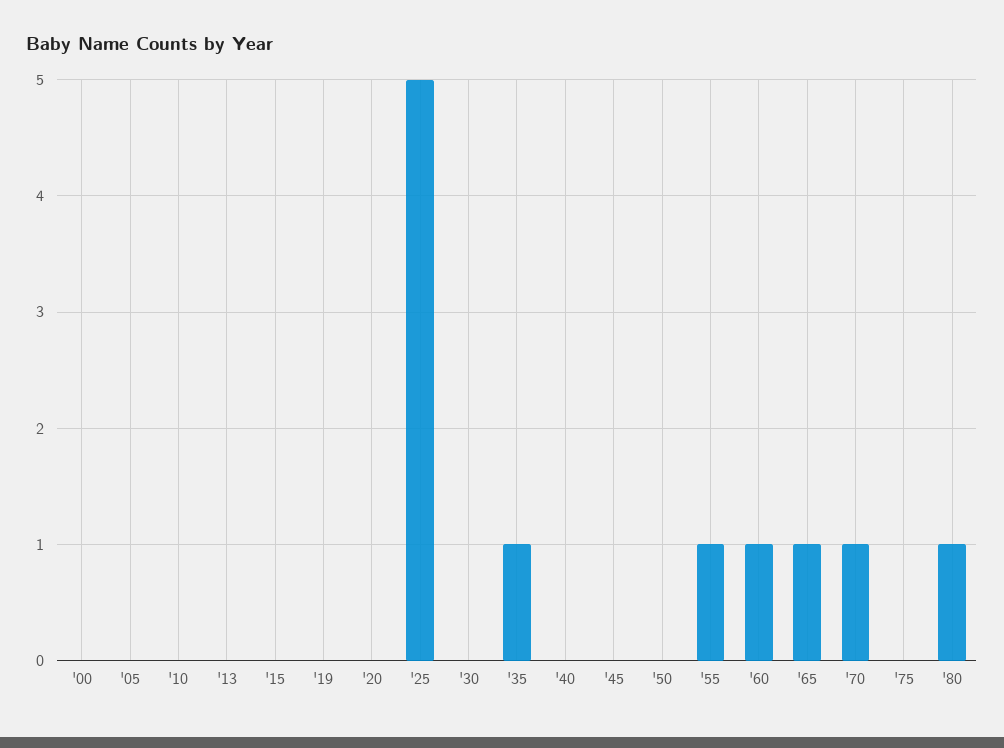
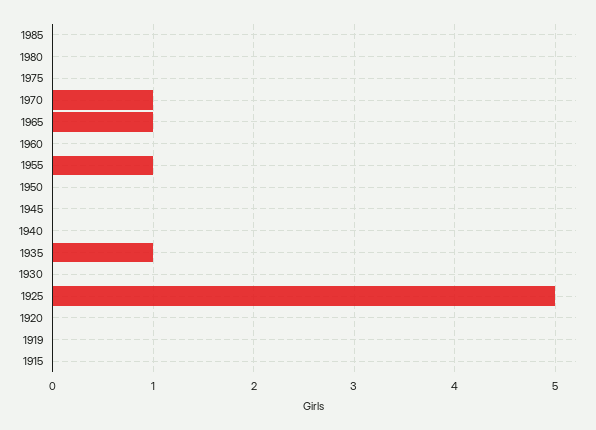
'00: 0 -> none
'05: 0 -> none
'10: 0 -> none
'13: 0 -> none
'60: 1 -> 0
'80: 1 -> 0
1985: none -> 0

